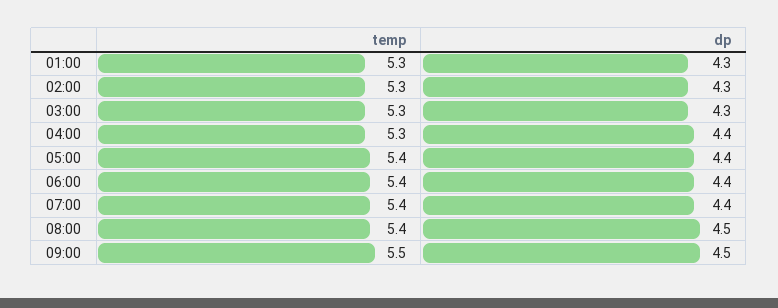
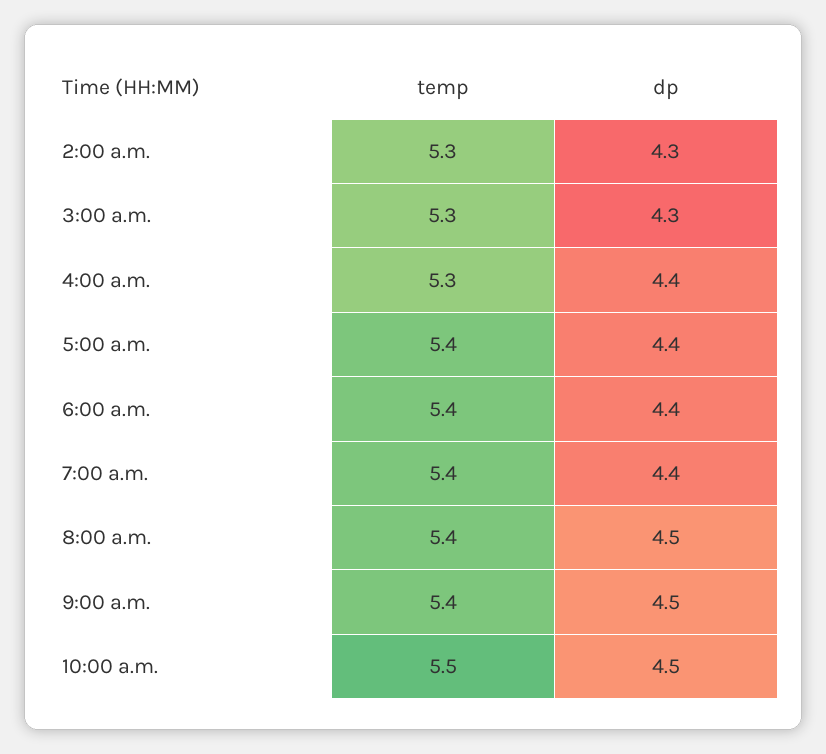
temp, 01:00: 5.3 -> none
dp, 01:00: 4.3 -> none
temp, 09:00: 5.5 -> 5.4
temp, 10:00 a.m.: none -> 5.5
dp, 10:00 a.m.: none -> 4.5

